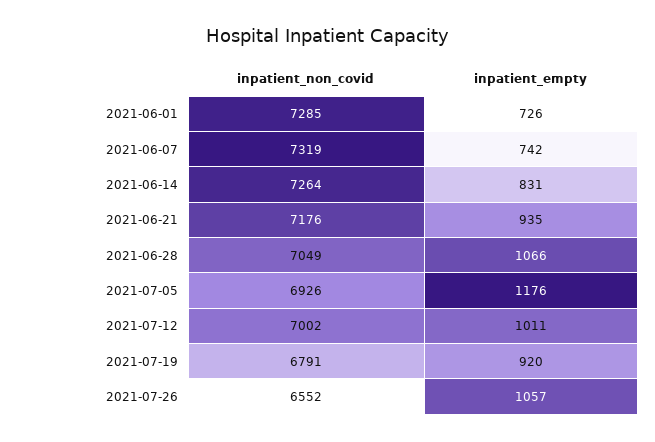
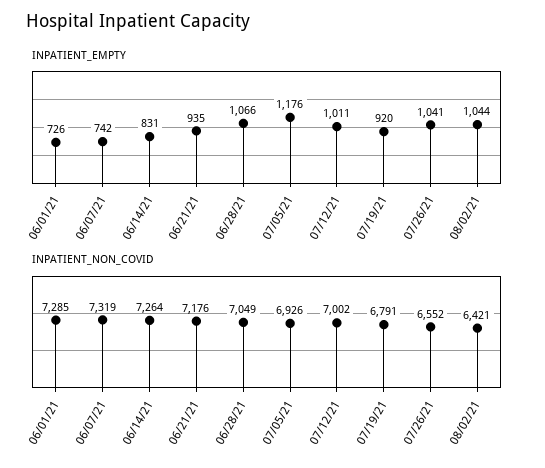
inpatient_empty, 2021-07-26: 1057 -> 1041
inpatient_empty, 08/02/21: none -> 1044
inpatient_non_covid, 08/02/21: none -> 6421

